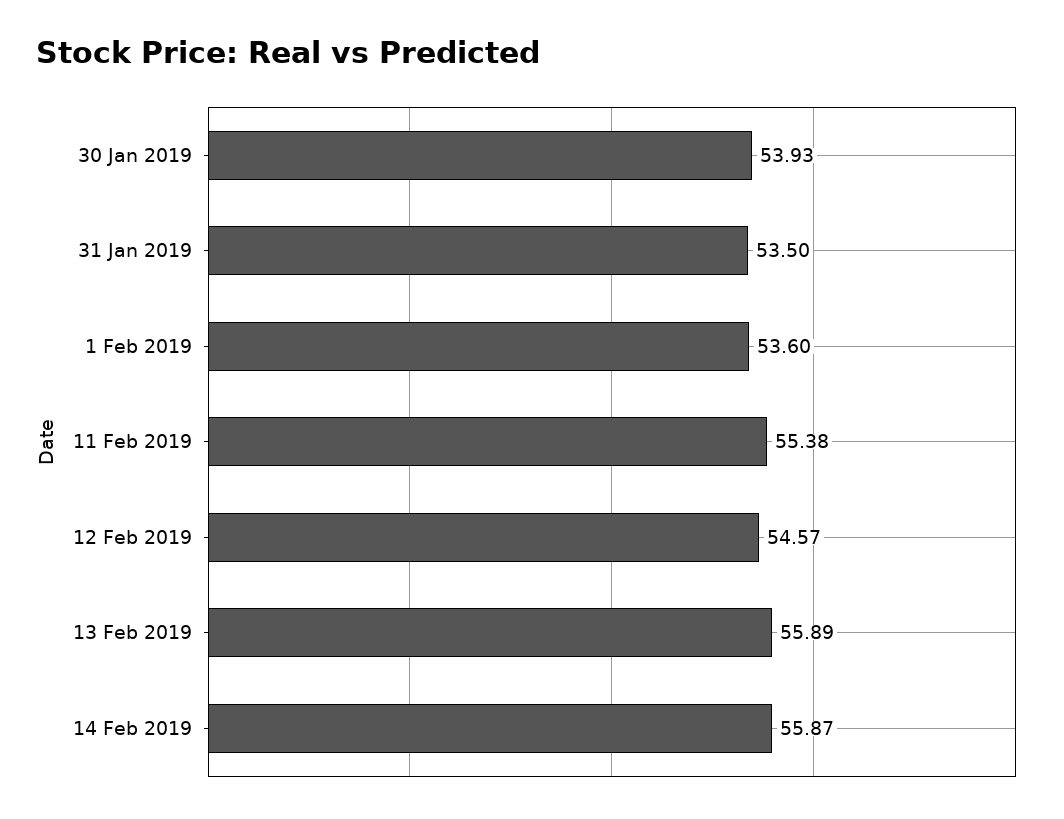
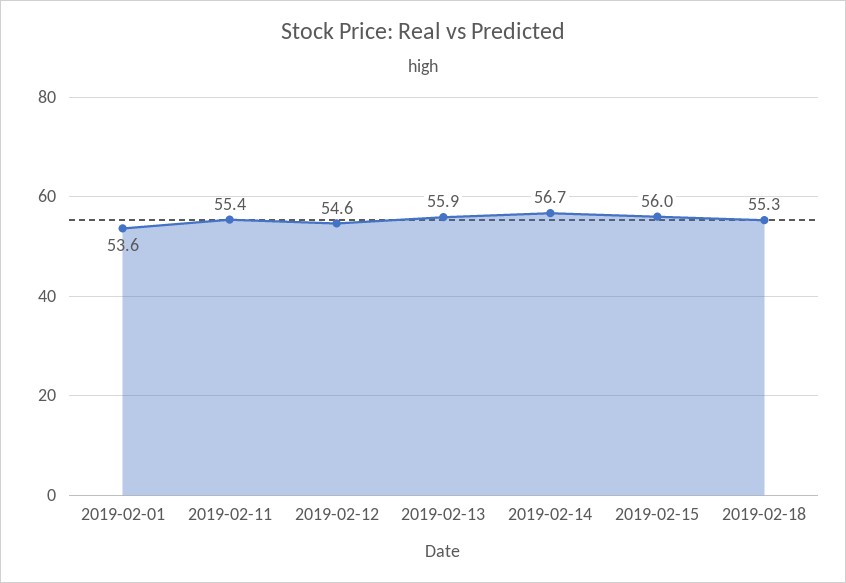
30 Jan 2019: 53.93 -> none
31 Jan 2019: 53.5 -> none
14 Feb 2019: 55.87 -> 56.7
2019-02-15: none -> 56
2019-02-18: none -> 55.3

